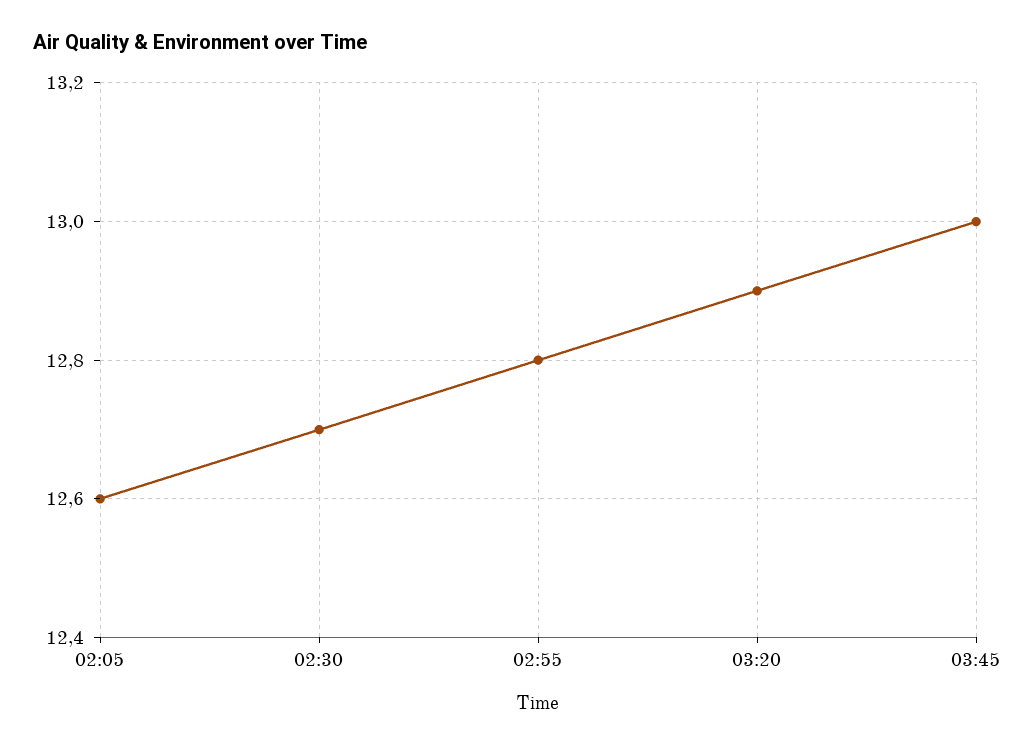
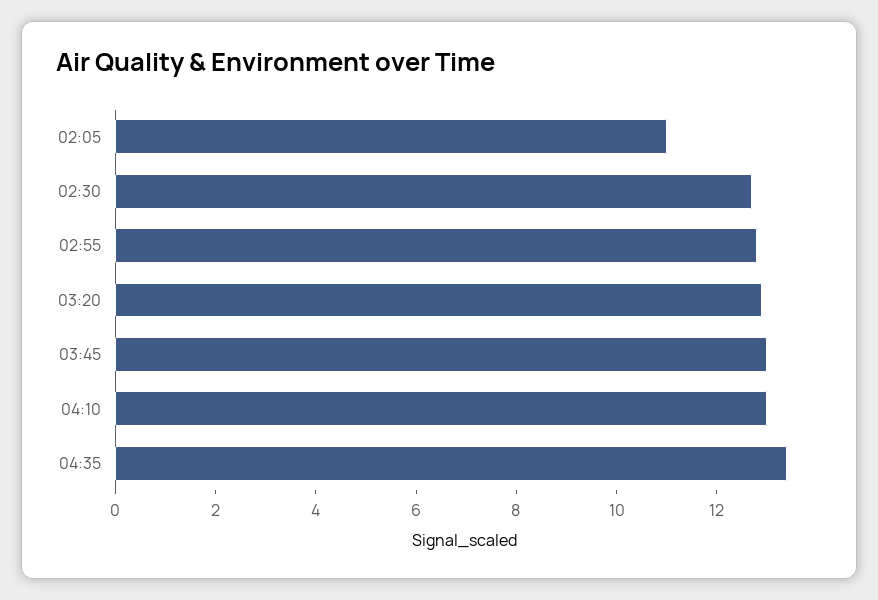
02:05: 12.6 -> 11
04:10: none -> 13
04:35: none -> 13.5

